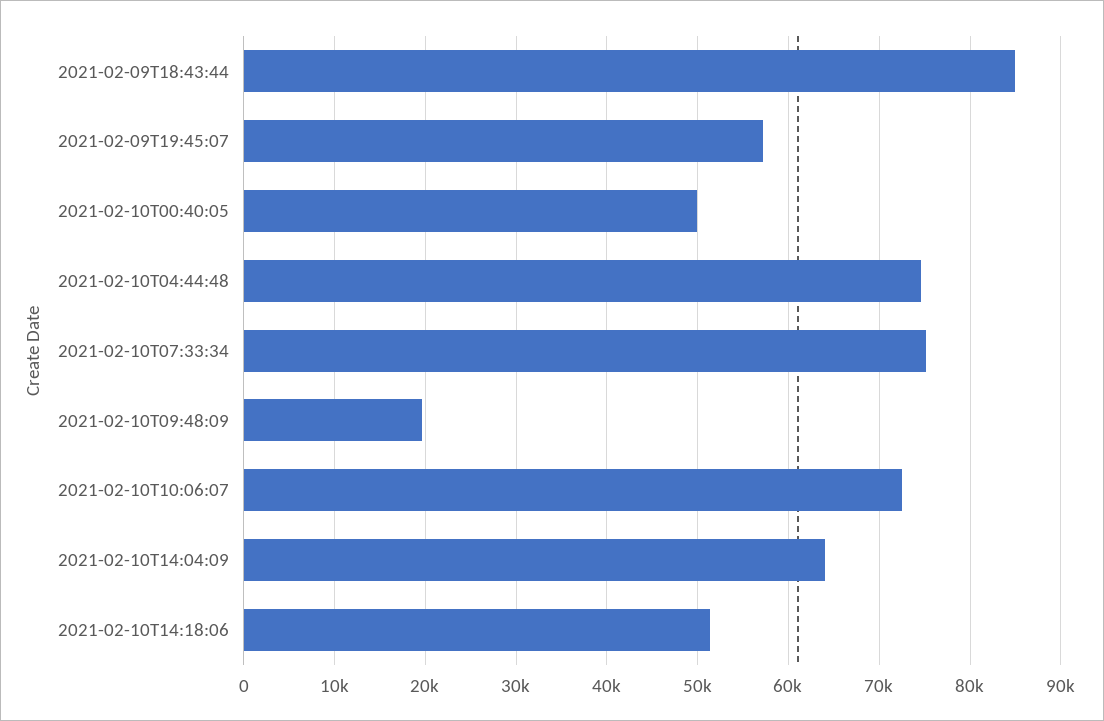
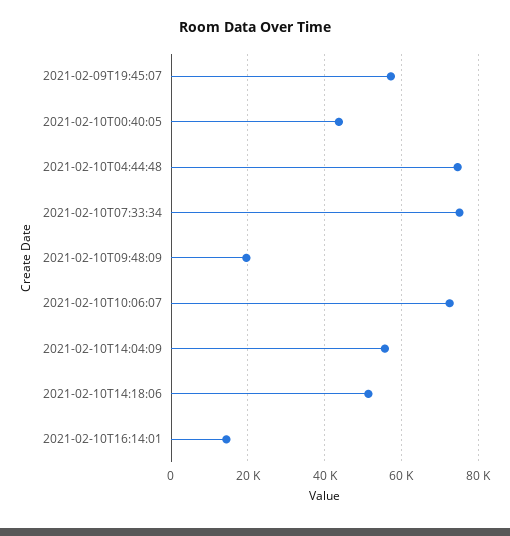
2021-02-09T18:43:44: 85000 -> none
2021-02-10T00:40:05: 50000 -> 44000
2021-02-10T14:04:09: 64000 -> 56000
2021-02-10T16:14:01: none -> 14000

